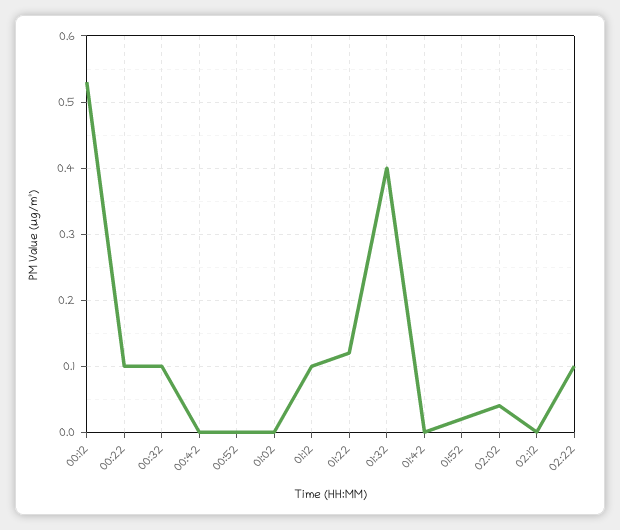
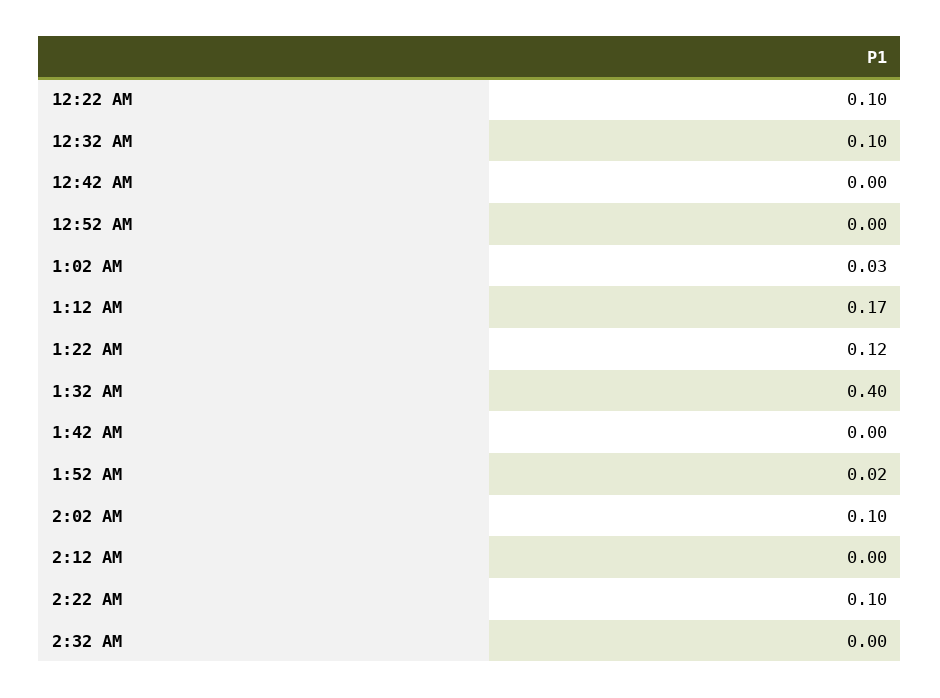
00:12: 0.53 -> none
01:02: 0 -> 0.03
01:12: 0.1 -> 0.17
02:02: 0.04 -> 0.1
2:32 AM: none -> 0

